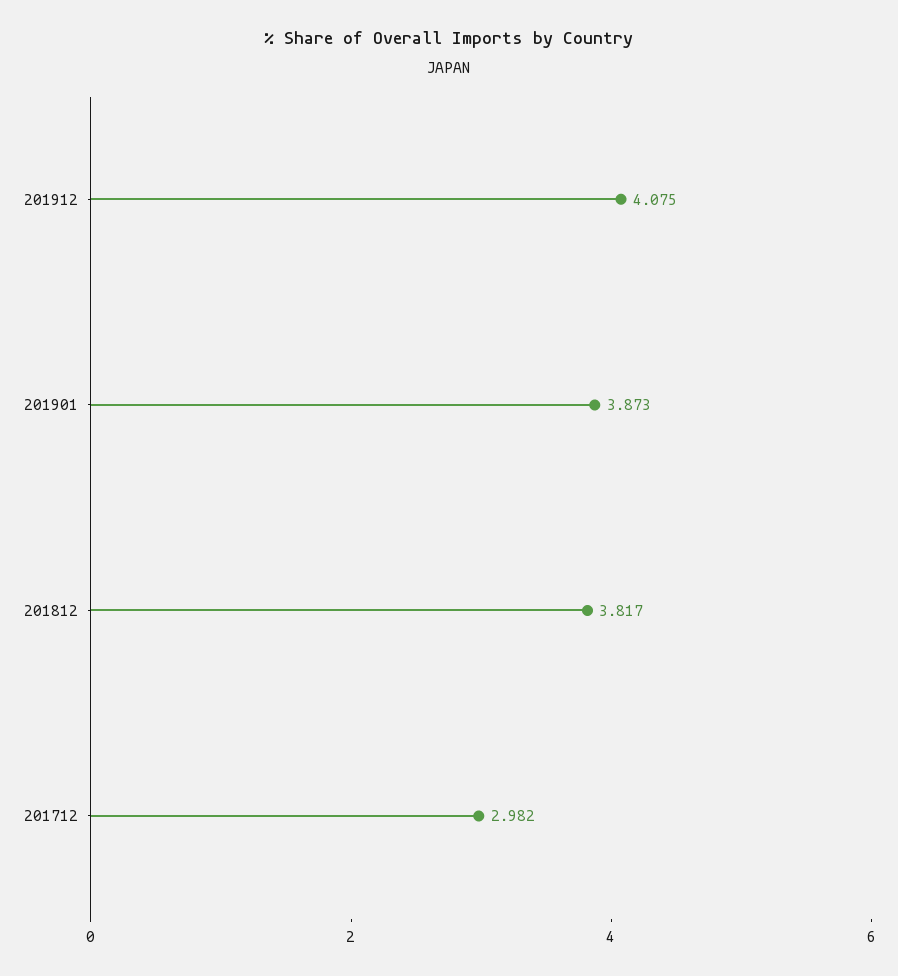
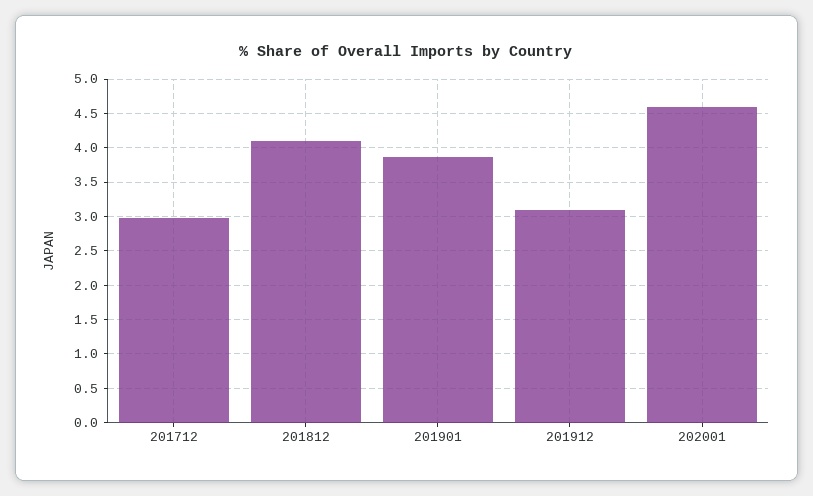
201912: 4.075 -> 3.1
201812: 3.817 -> 4.1
202001: none -> 4.6

